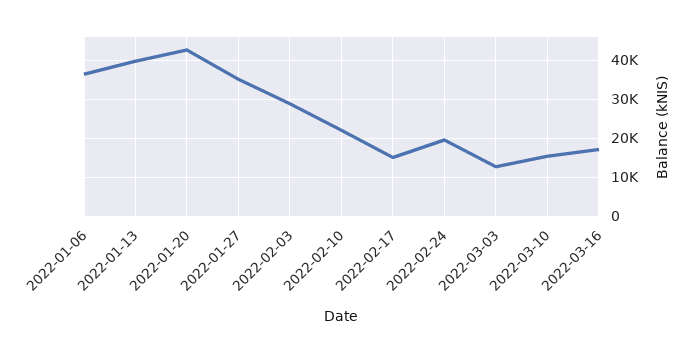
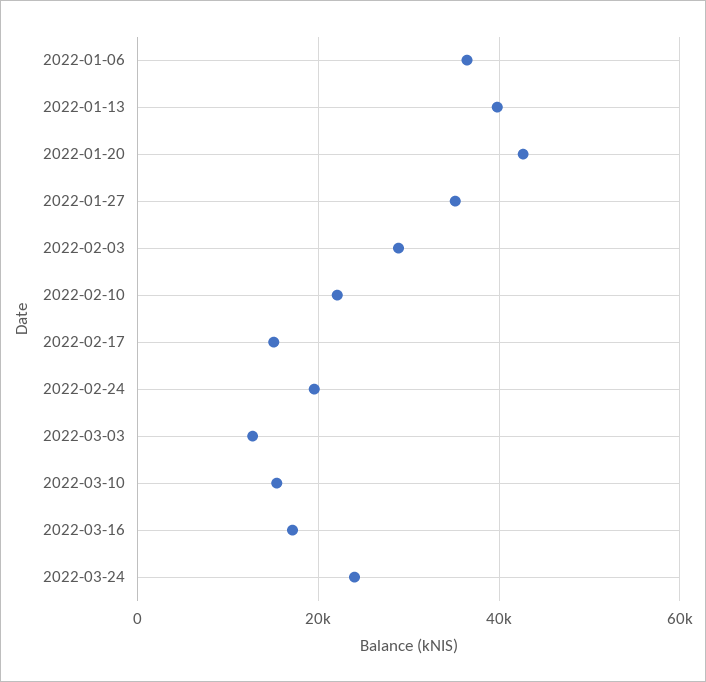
2022-03-24: none -> 24000

